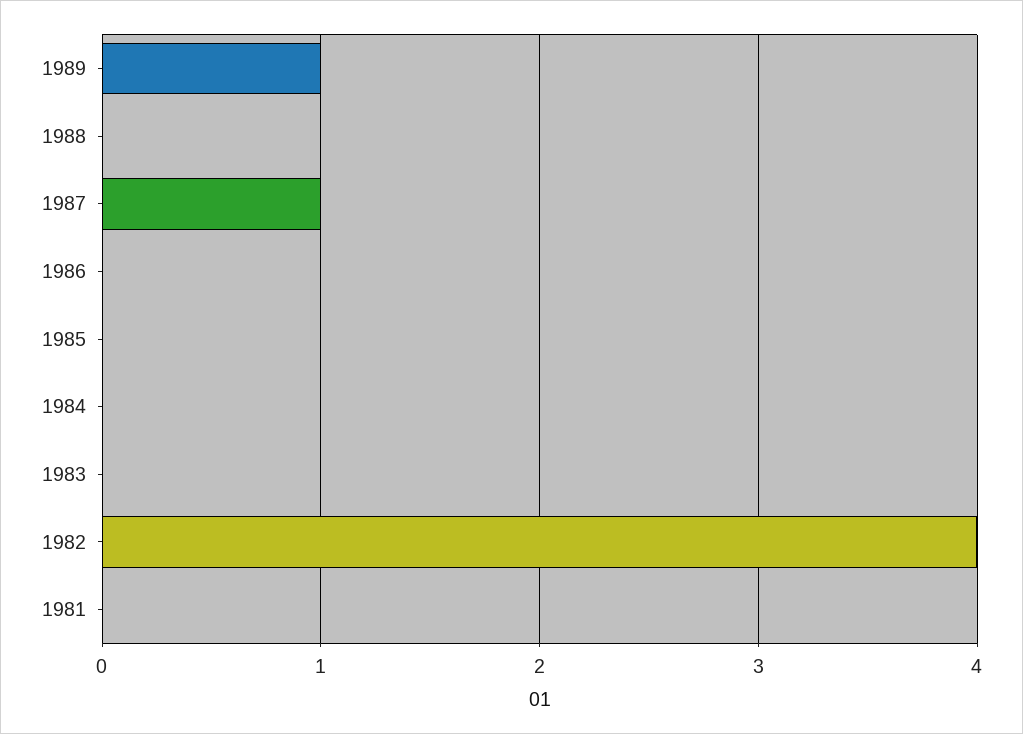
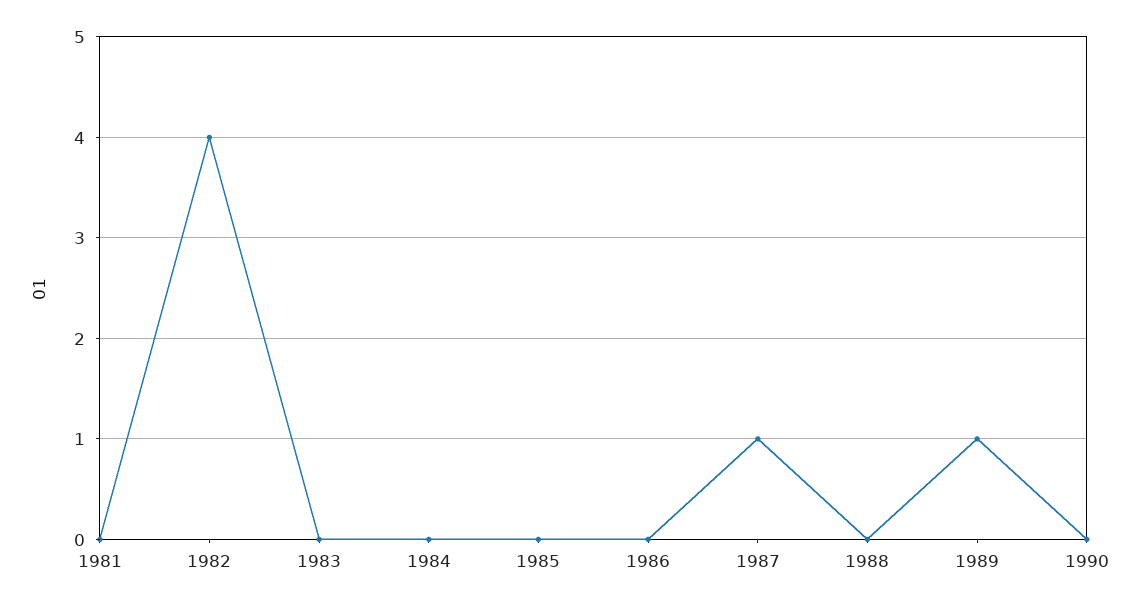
1990: none -> 0

